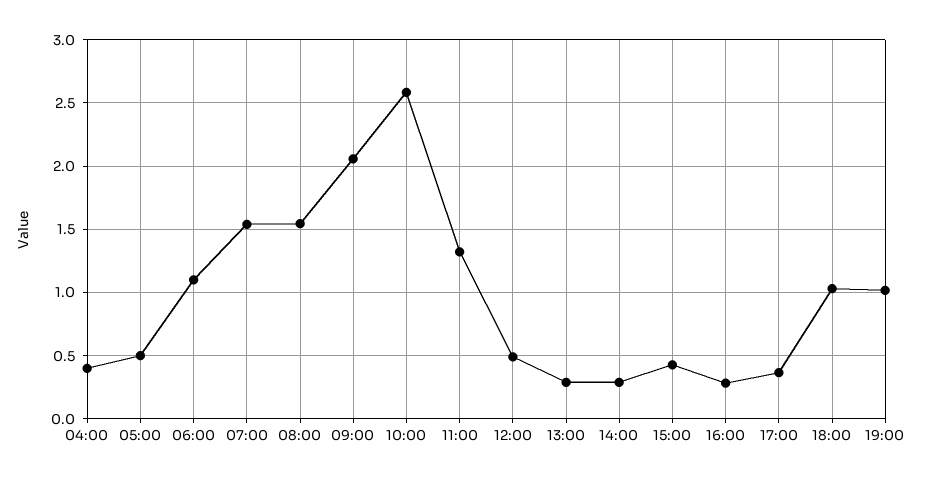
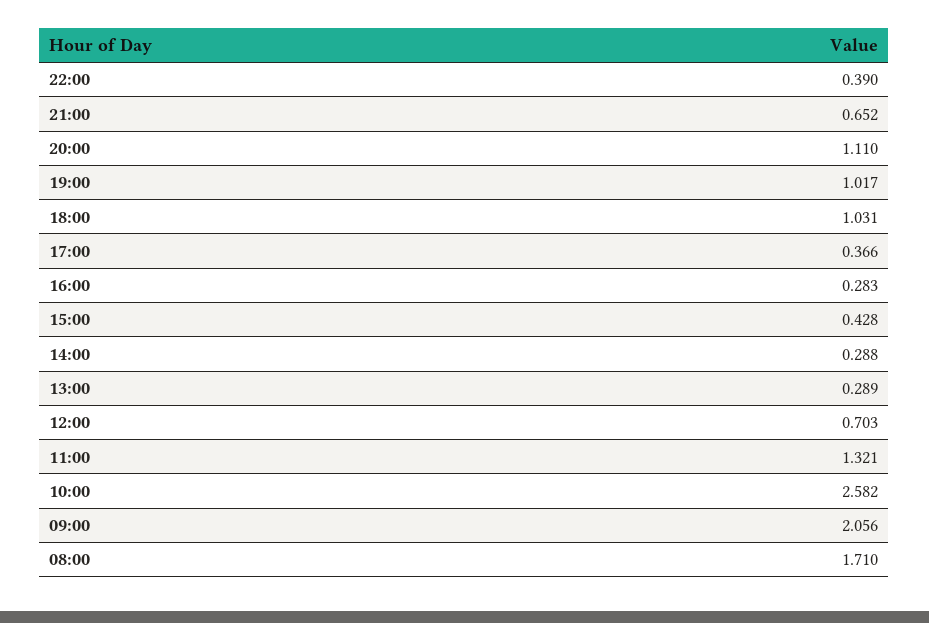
04:00: 0.4 -> none
05:00: 0.5 -> none
06:00: 1.1 -> none
07:00: 1.55 -> none
08:00: 1.55 -> 1.71
12:00: 0.5 -> 0.703
22:00: none -> 0.39
21:00: none -> 0.652
20:00: none -> 1.11

